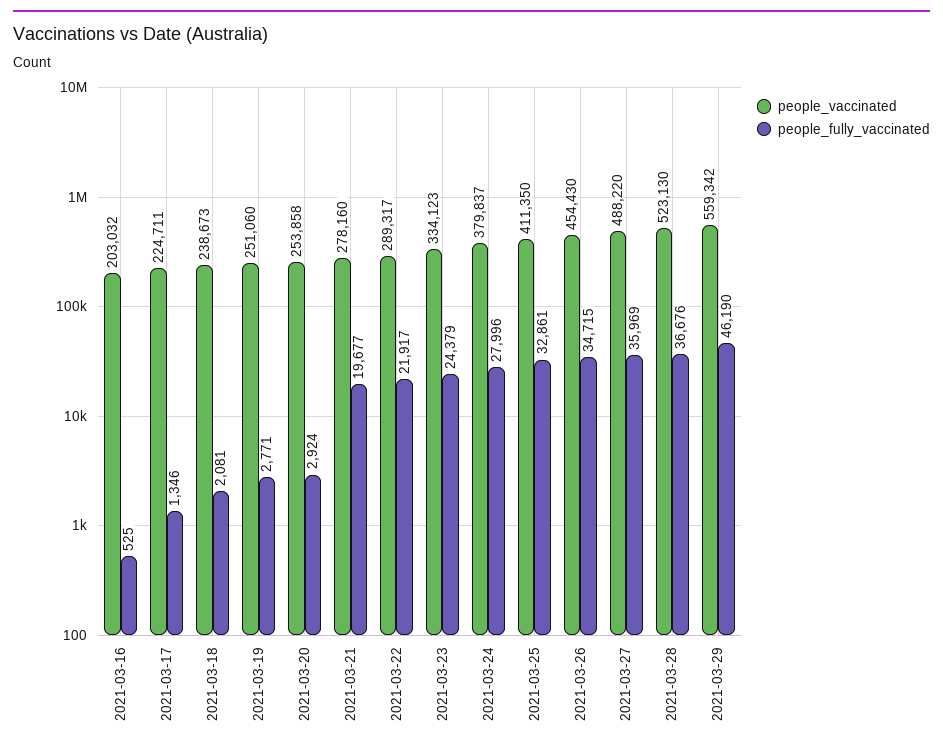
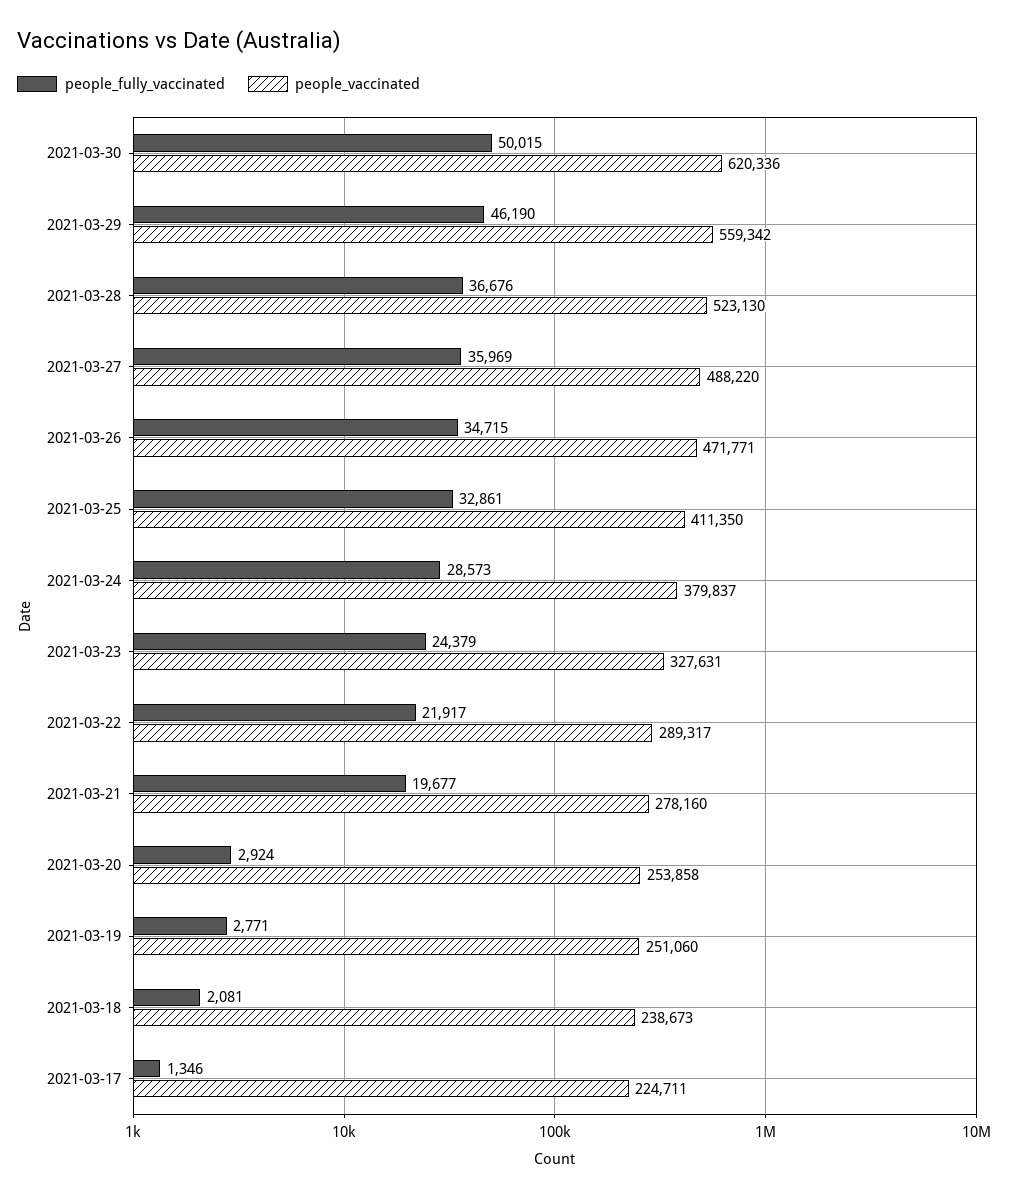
people_vaccinated, 2021-03-16: 203032 -> none
people_fully_vaccinated, 2021-03-16: 525 -> none
people_vaccinated, 2021-03-23: 334123 -> 327631
people_fully_vaccinated, 2021-03-24: 27996 -> 28573
people_vaccinated, 2021-03-26: 454430 -> 471771
people_fully_vaccinated, 2021-03-30: none -> 50015
people_vaccinated, 2021-03-30: none -> 620336

